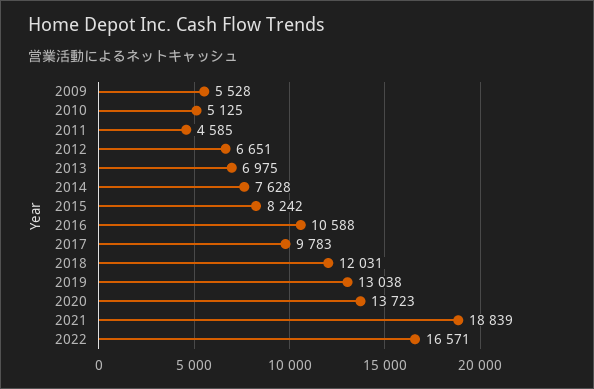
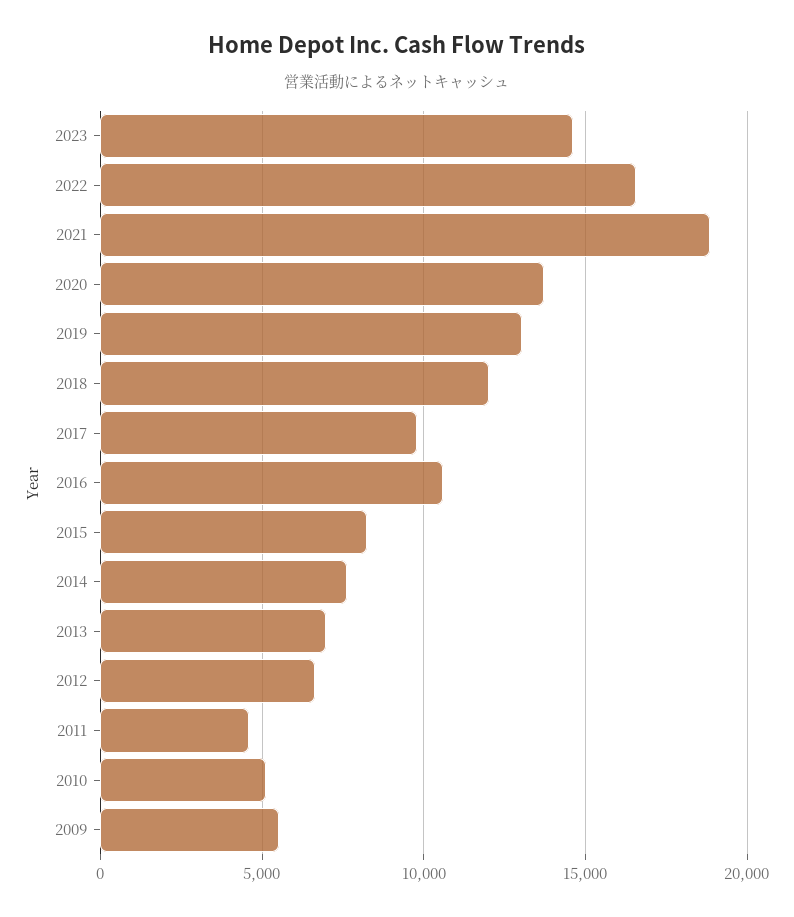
2023: none -> 14500

